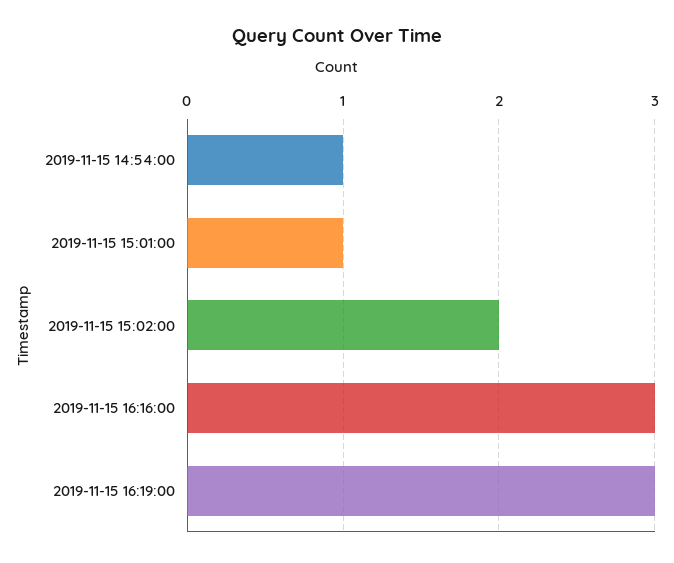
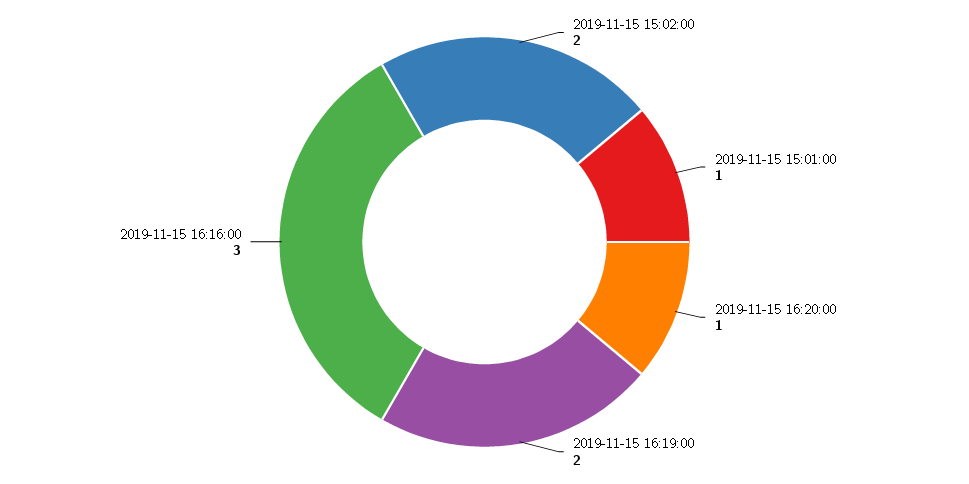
2019-11-15 14:54:00: 1 -> none
2019-11-15 16:19:00: 3 -> 2
2019-11-15 16:20:00: none -> 1

